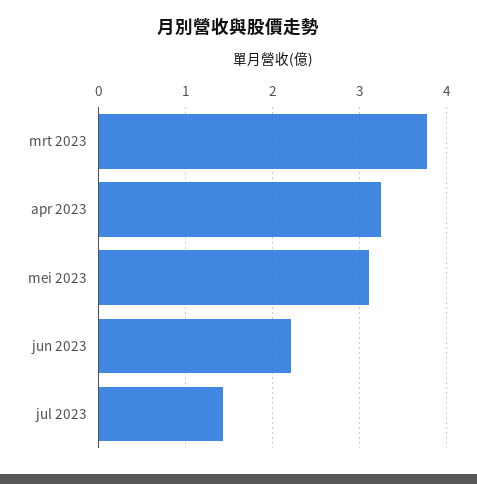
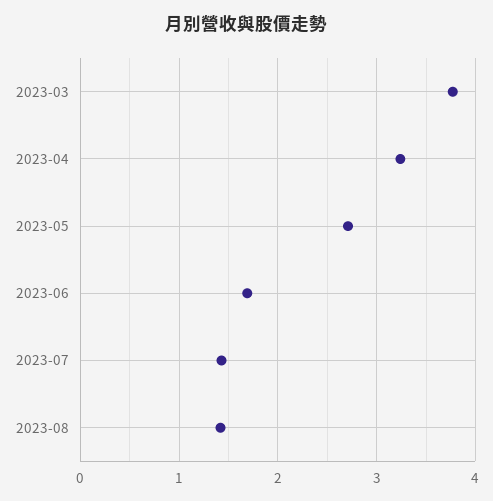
mei 2023: 3.1 -> 2.7
jun 2023: 2.2 -> 1.7
2023-08: none -> 1.4

